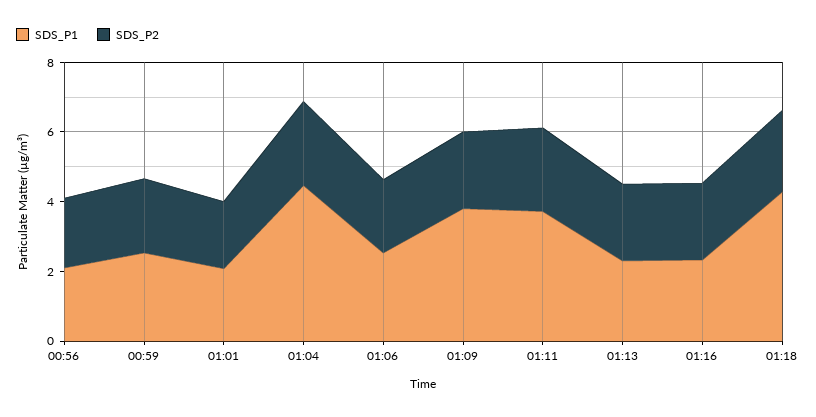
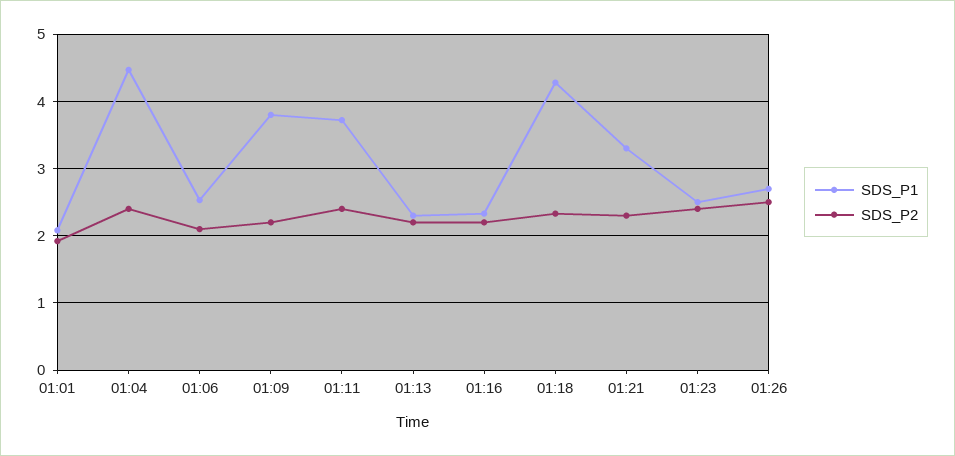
SDS_P1, 00:56: 2 -> none
SDS_P2, 00:56: 2 -> none
SDS_P1, 00:59: 2.5 -> none
SDS_P2, 00:59: 2 -> none
SDS_P1, 01:21: none -> 3.3
SDS_P2, 01:21: none -> 2.3
SDS_P1, 01:23: none -> 2.5
SDS_P2, 01:23: none -> 2.4
SDS_P1, 01:26: none -> 2.7
SDS_P2, 01:26: none -> 2.5

